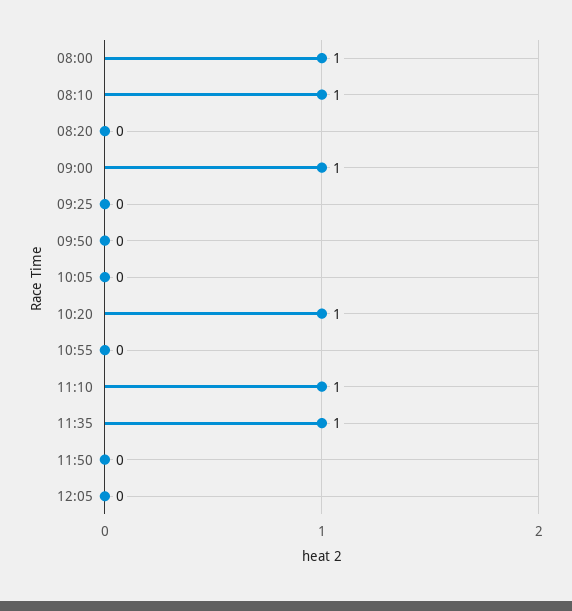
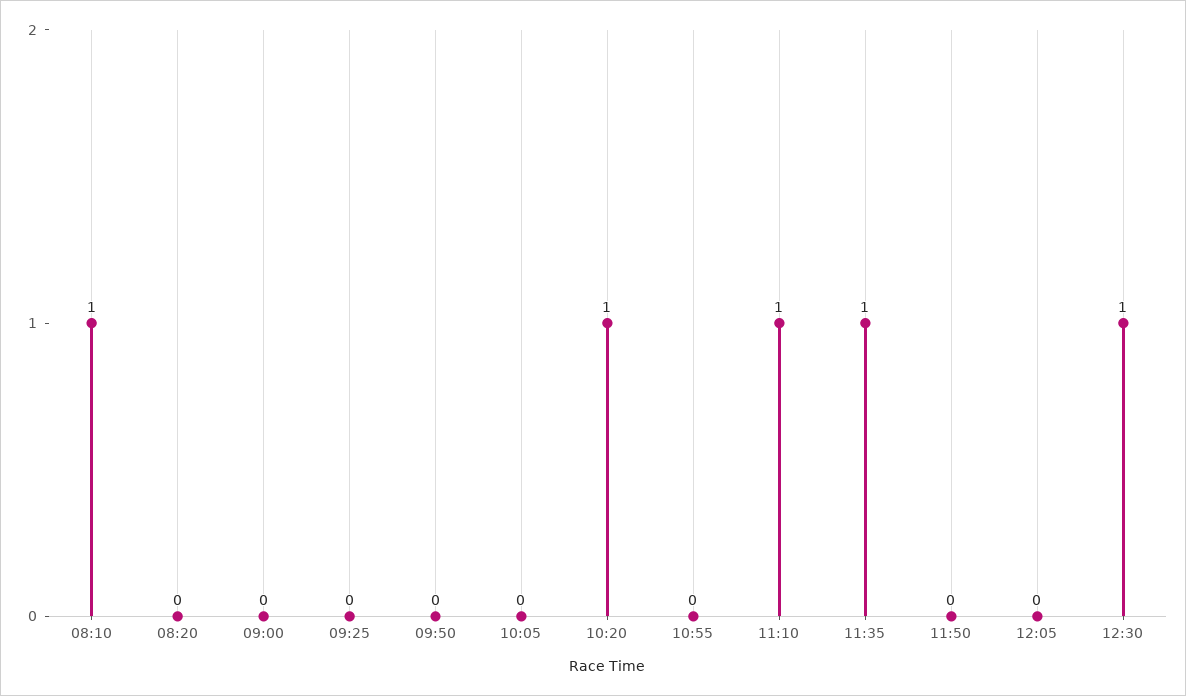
08:00: 1 -> none
09:00: 1 -> 0
12:30: none -> 1

